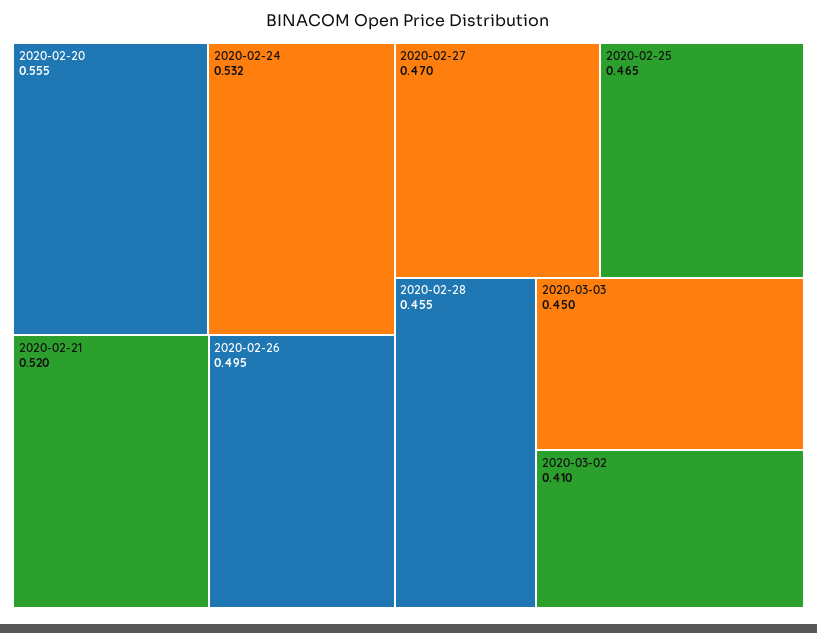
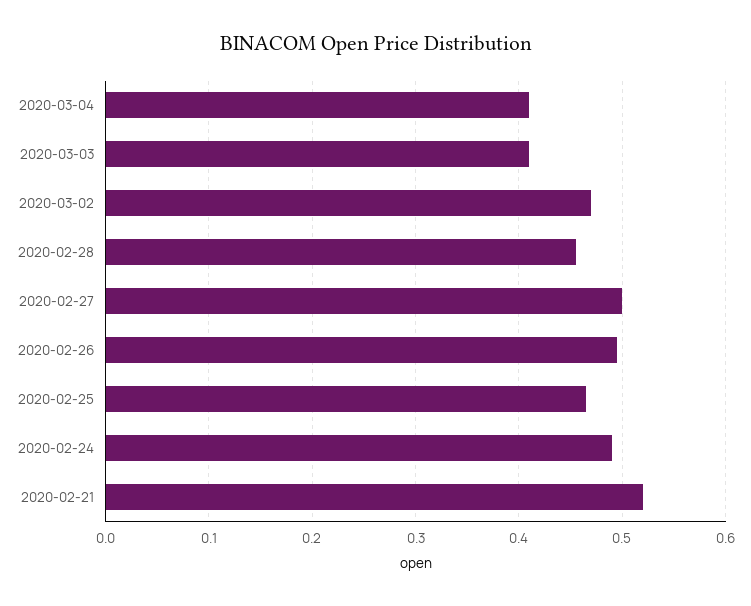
2020-02-20: 0.555 -> none
2020-02-24: 0.532 -> 0.49
2020-02-27: 0.47 -> 0.5
2020-03-03: 0.45 -> 0.41
2020-03-02: 0.41 -> 0.47
2020-03-04: none -> 0.41

